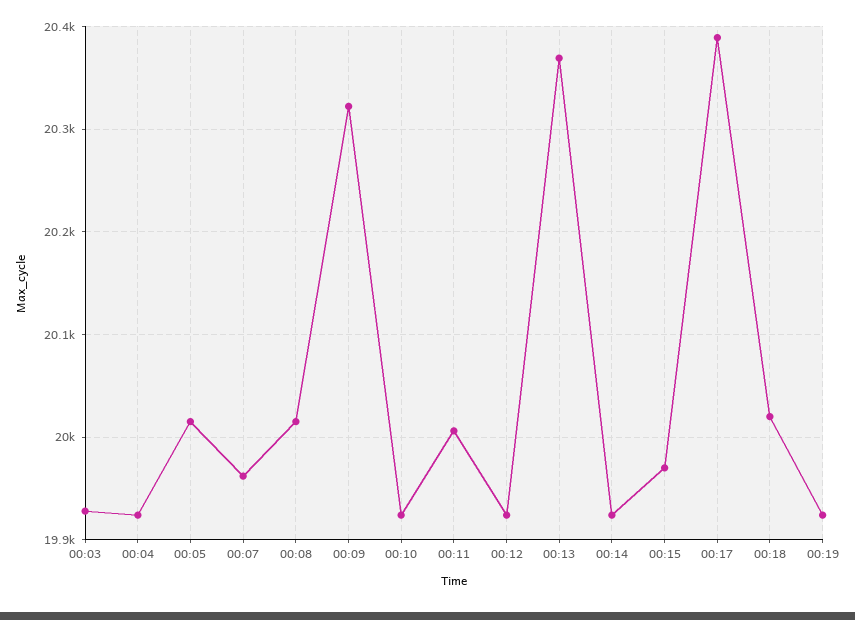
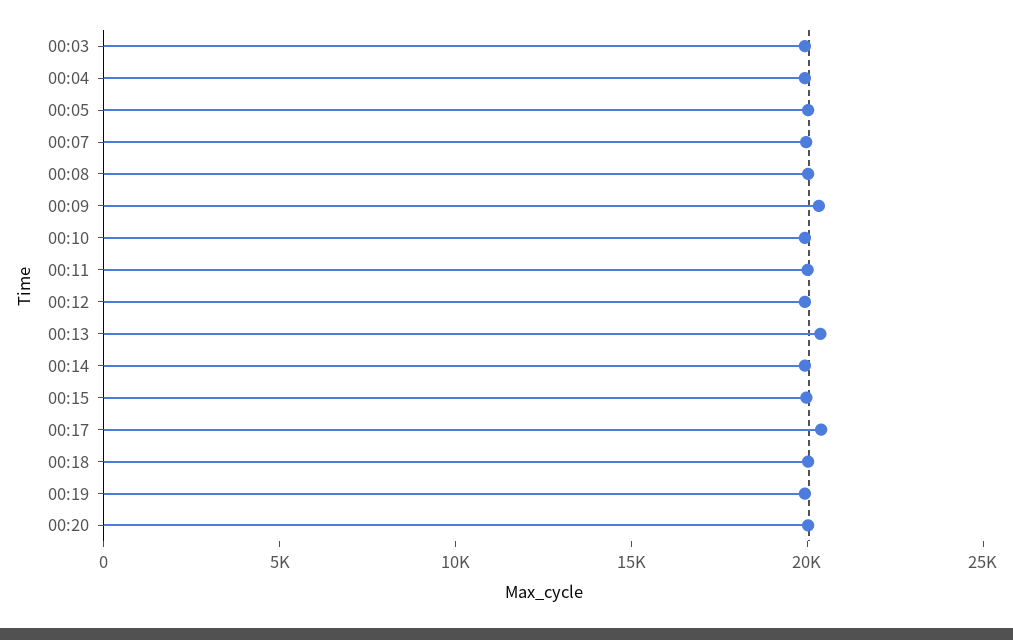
00:20: none -> 20000

